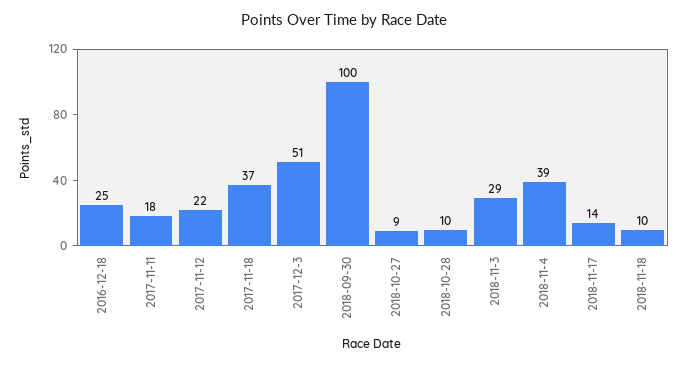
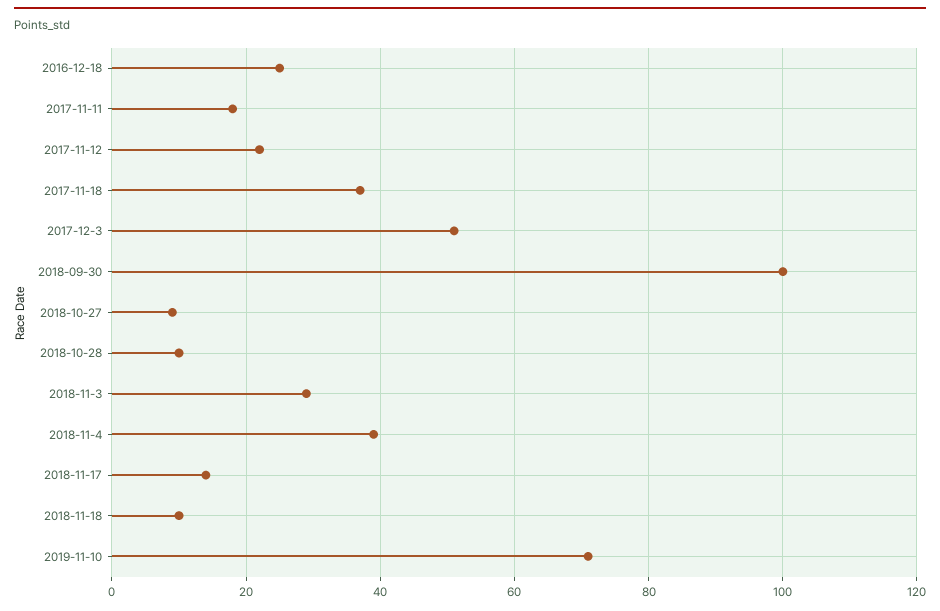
2019-11-10: none -> 70

